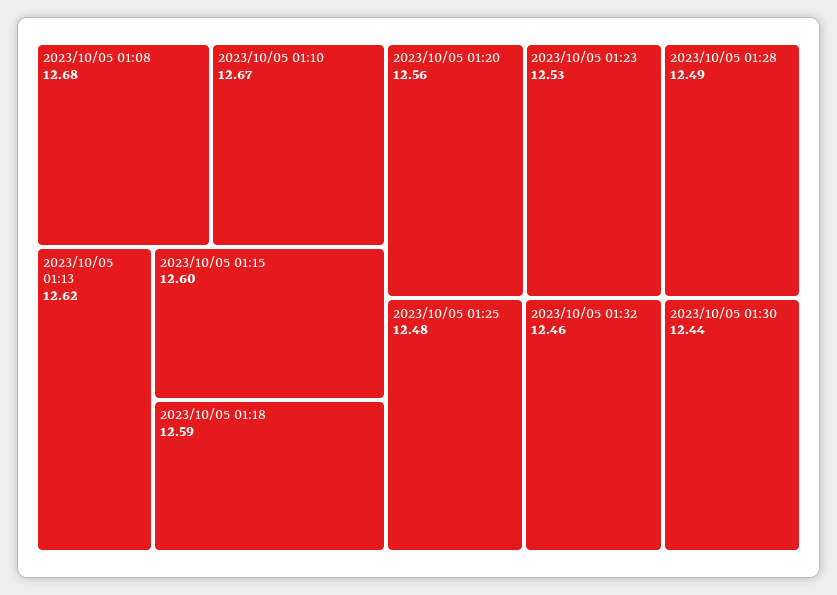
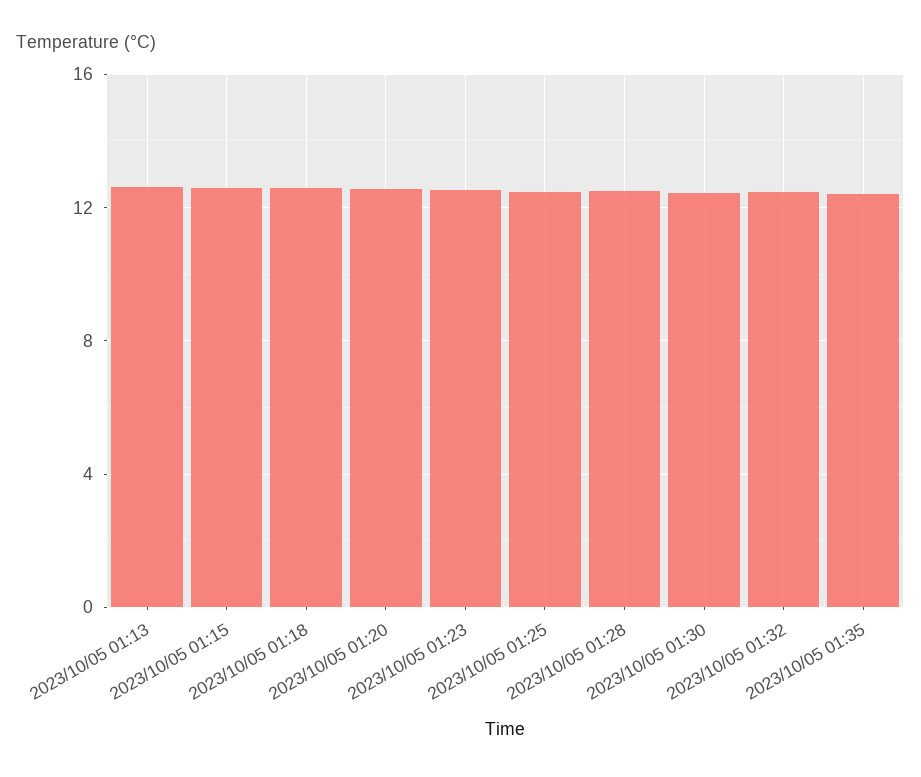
2023/10/05 01:08: 12.68 -> none
2023/10/05 01:10: 12.67 -> none
2023/10/05 01:35: none -> 12.5

